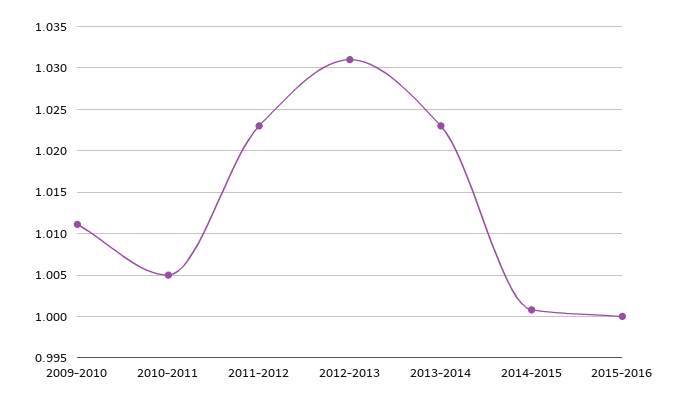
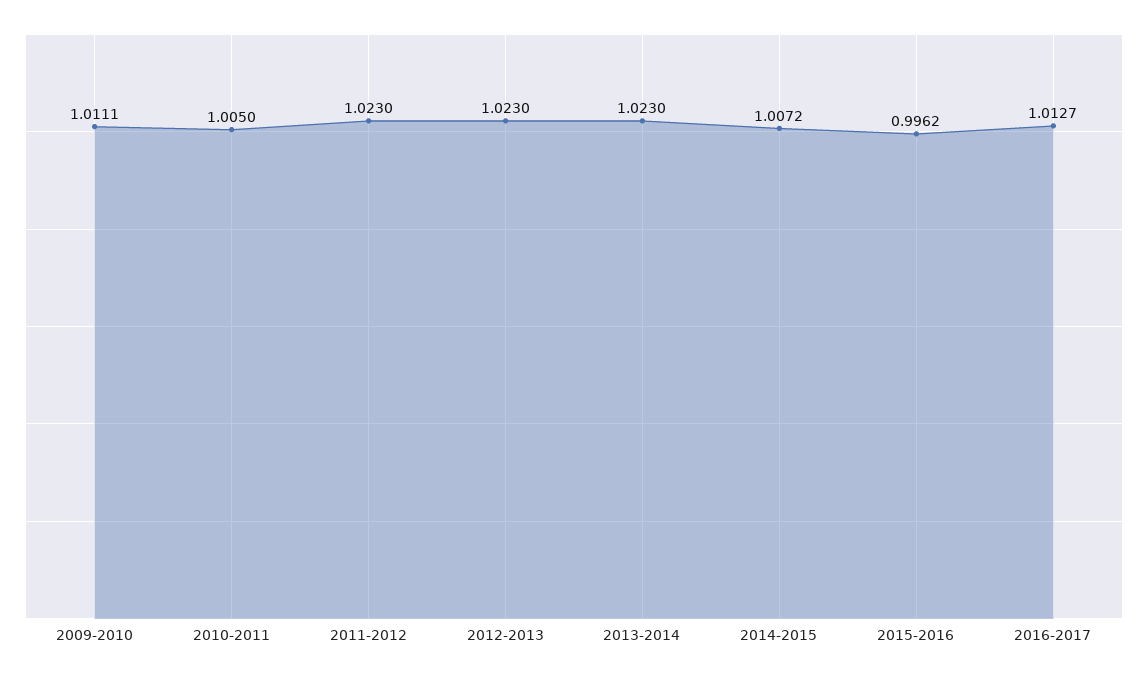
2012-2013: 1.031 -> 1.023
2014-2015: 1.001 -> 1.0072
2015-2016: 1 -> 0.9962
2016-2017: none -> 1.0127

